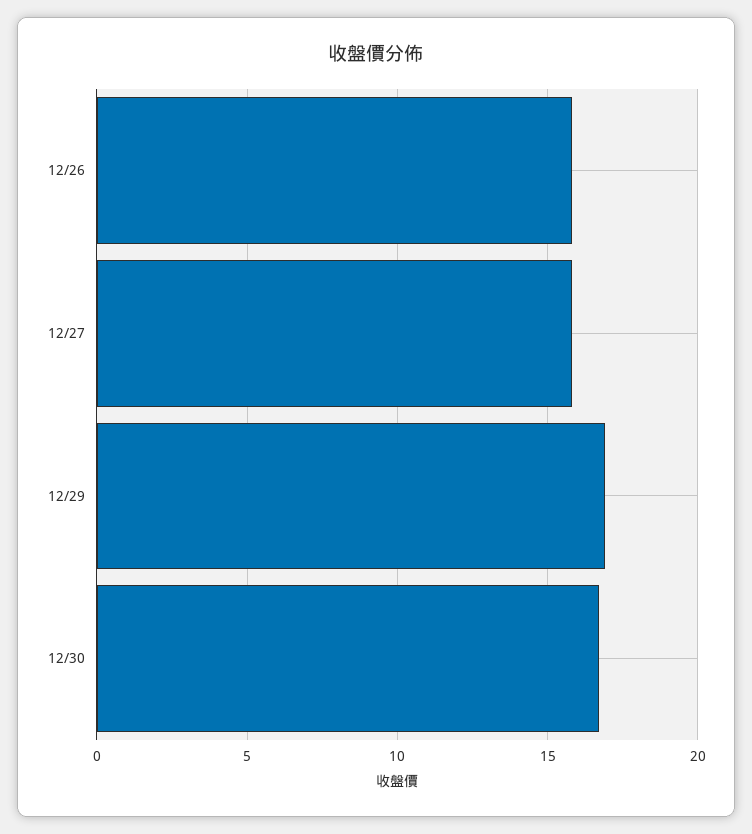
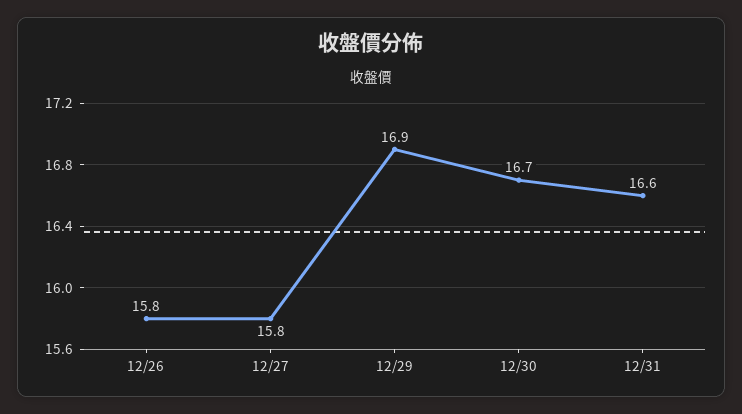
12/31: none -> 16.6

